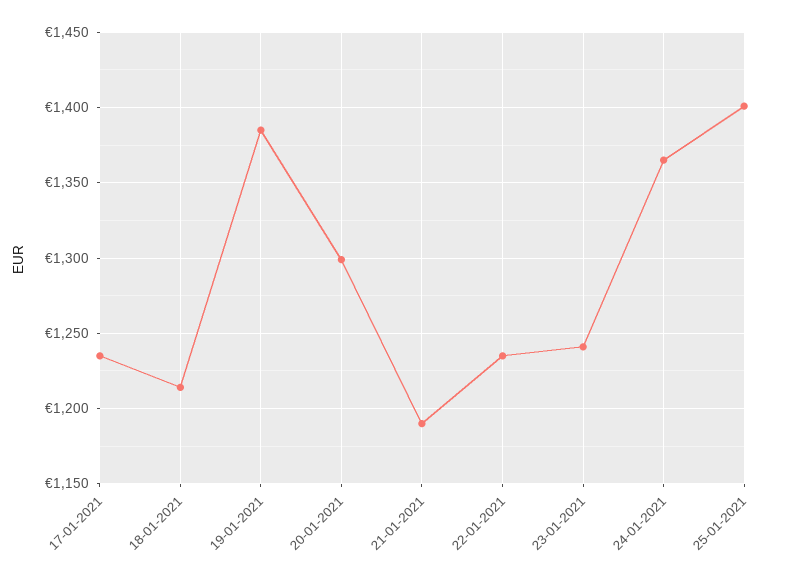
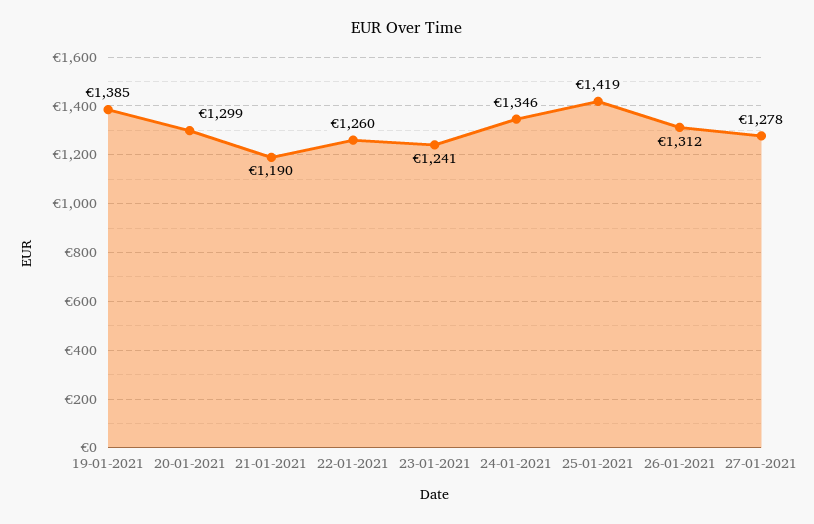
17-01-2021: 1235 -> none
18-01-2021: 1215 -> none
22-01-2021: 1235 -> 1260
24-01-2021: 1365 -> 1346
25-01-2021: 1400 -> 1419
26-01-2021: none -> 1312
27-01-2021: none -> 1278

